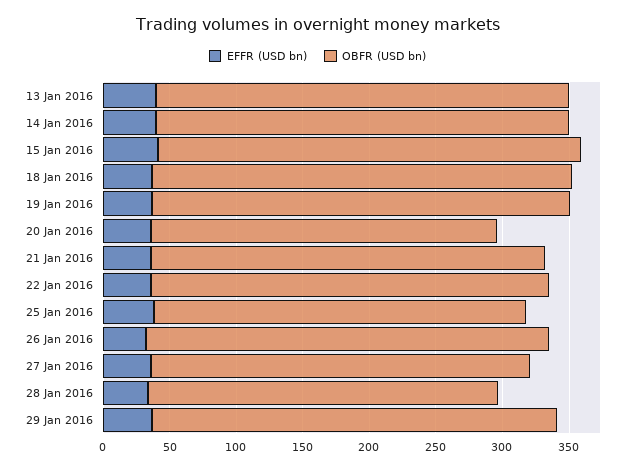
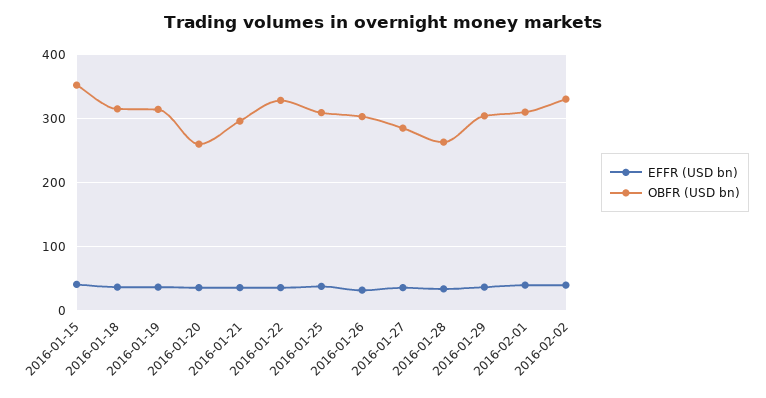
EFFR (USD bn), 13 Jan 2016: 40 -> none
OBFR (USD bn), 13 Jan 2016: 310 -> none
EFFR (USD bn), 14 Jan 2016: 40 -> none
OBFR (USD bn), 14 Jan 2016: 310 -> none
OBFR (USD bn), 15 Jan 2016: 320 -> 350
OBFR (USD bn), 22 Jan 2016: 300 -> 330
OBFR (USD bn), 25 Jan 2016: 280 -> 310
EFFR (USD bn), 2016-02-01: none -> 40
OBFR (USD bn), 2016-02-01: none -> 310
EFFR (USD bn), 2016-02-02: none -> 40
OBFR (USD bn), 2016-02-02: none -> 330

